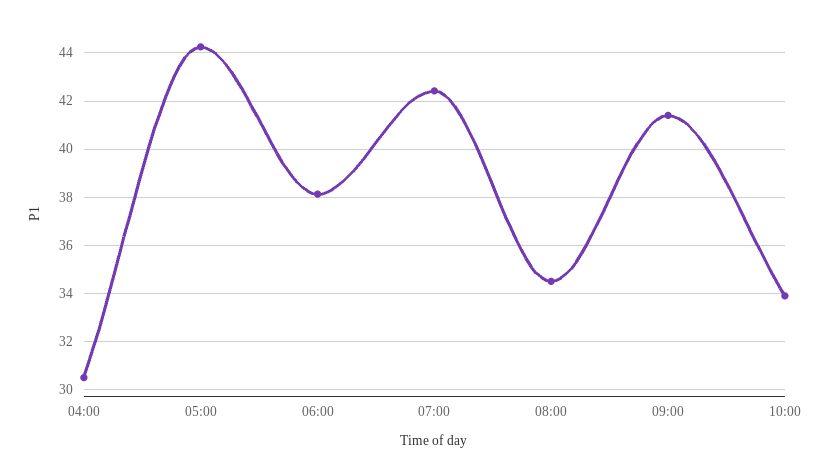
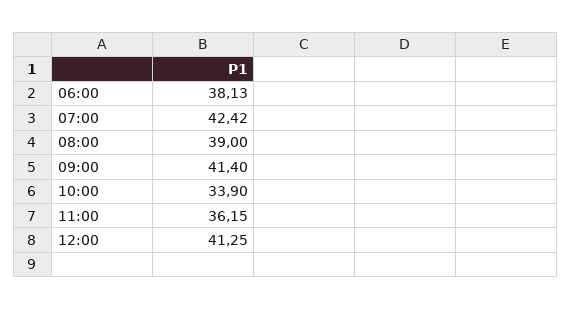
04:00: 30.5 -> none
05:00: 44.25 -> none
08:00: 34.5 -> 39
11:00: none -> 36.15
12:00: none -> 41.25

